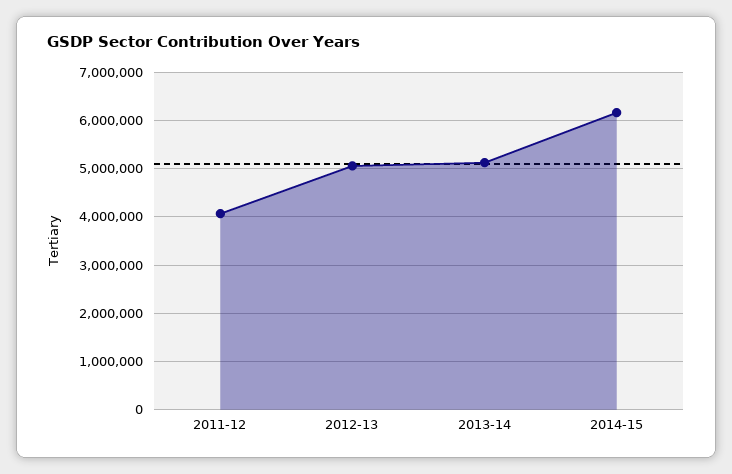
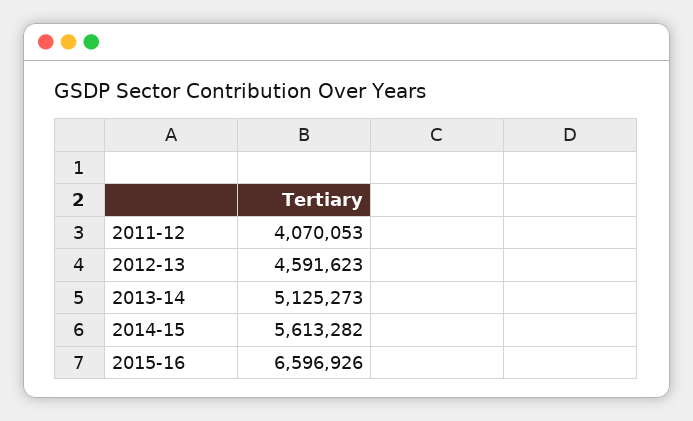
2012-13: 5000000 -> 4591623
2014-15: 6200000 -> 5613282
2015-16: none -> 6596926

